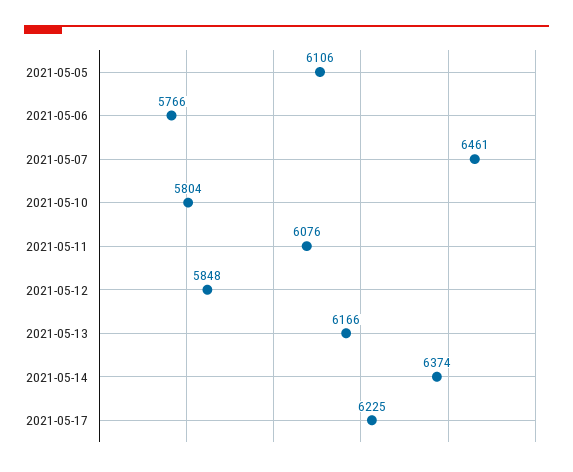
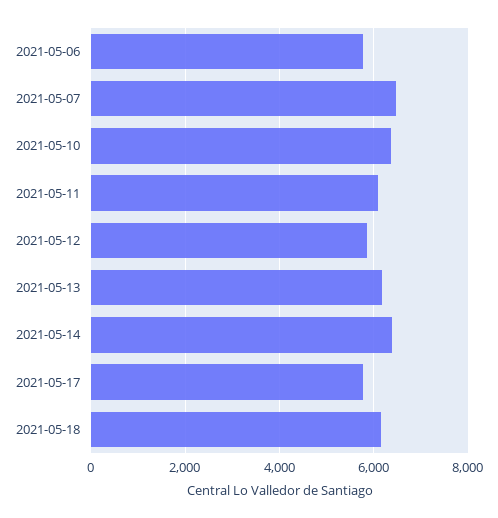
2021-05-05: 6106 -> none
2021-05-10: 5804 -> 6400
2021-05-17: 6225 -> 5800
2021-05-18: none -> 6200

